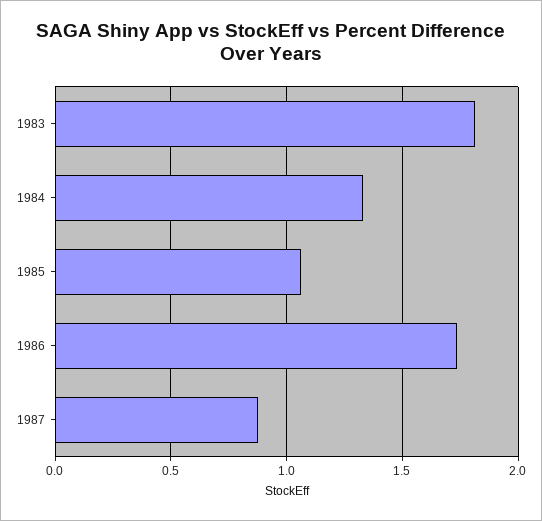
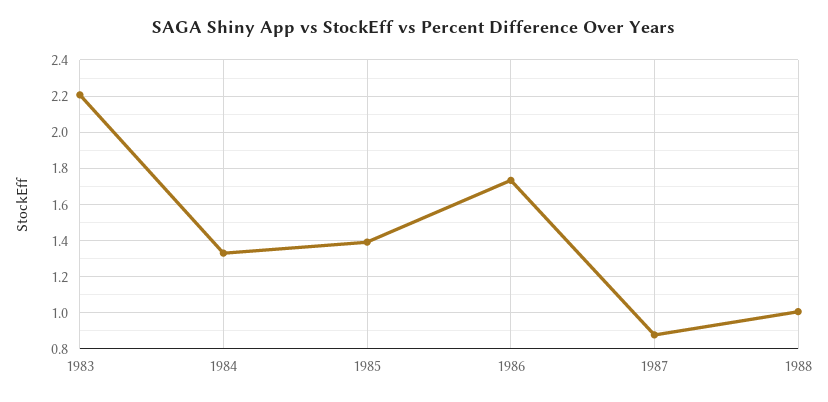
1983: 1.8 -> 2.2
1985: 1.05 -> 1.4
1988: none -> 1

